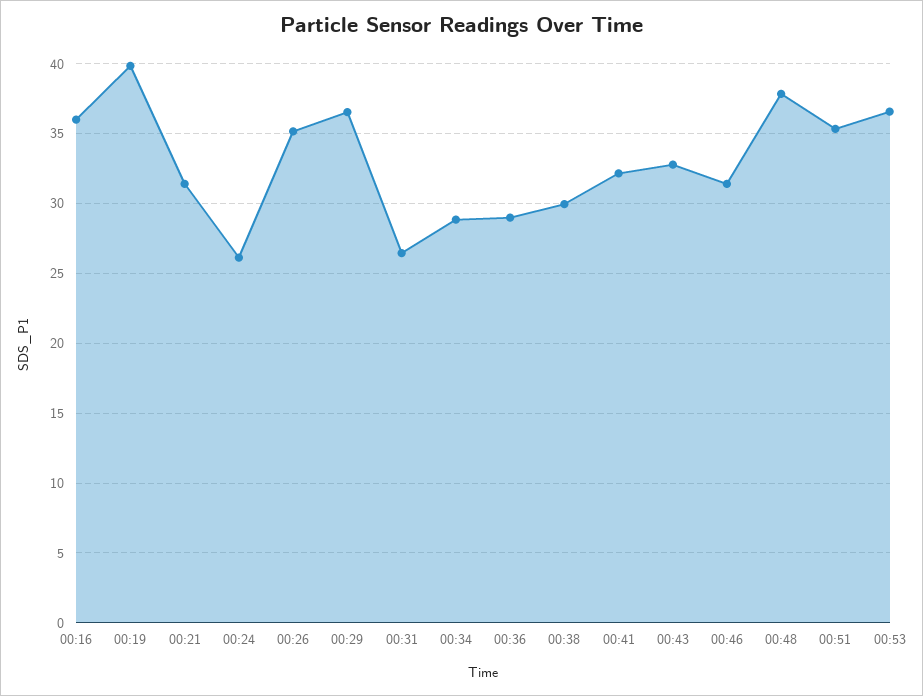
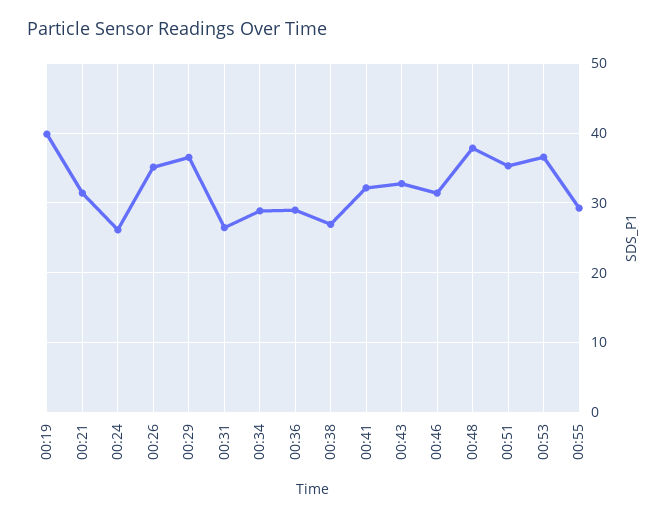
00:16: 36 -> none
00:38: 30 -> 27
00:55: none -> 29

